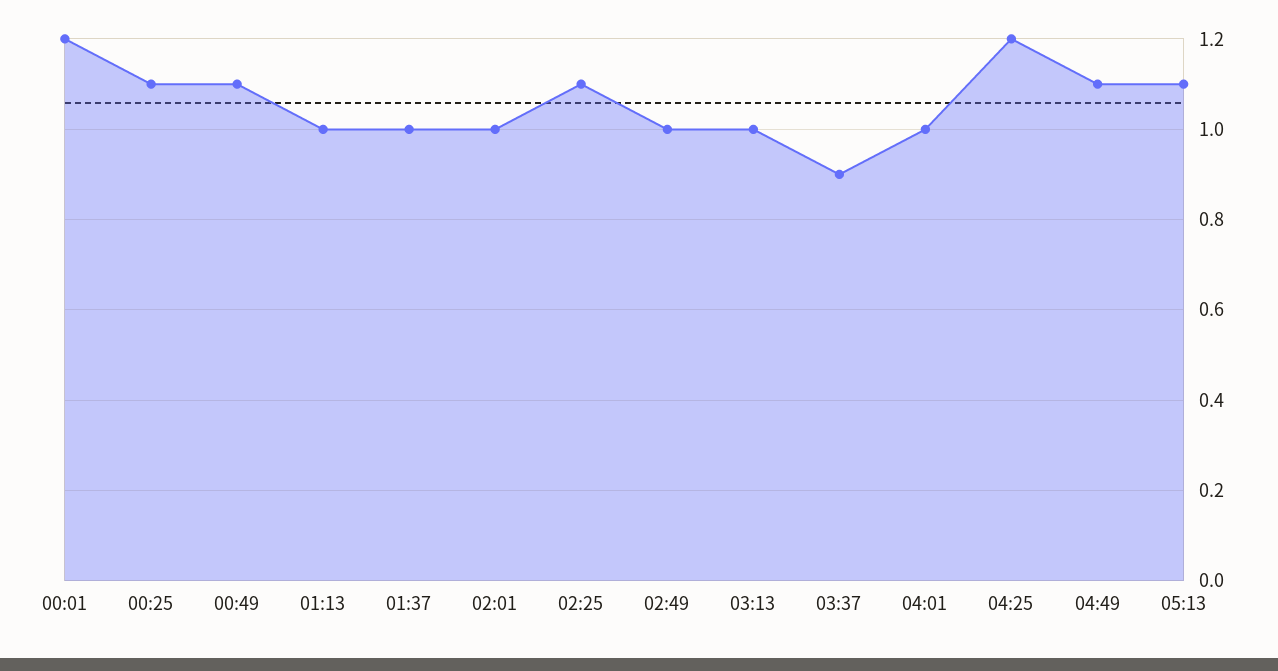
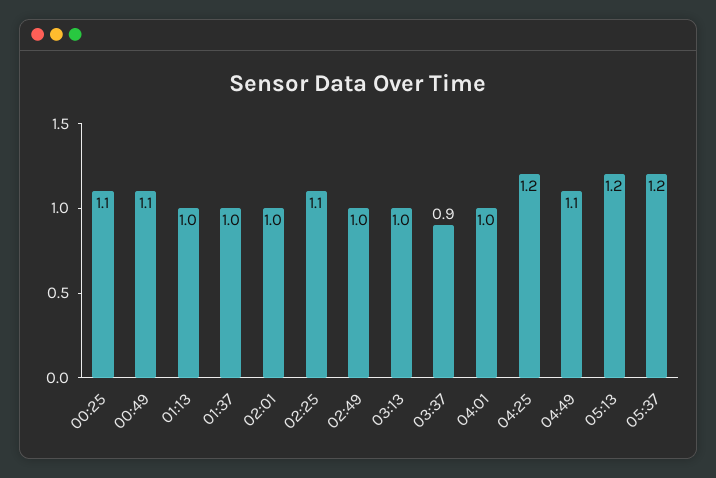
00:01: 1.2 -> none
05:13: 1.1 -> 1.2
05:37: none -> 1.2

